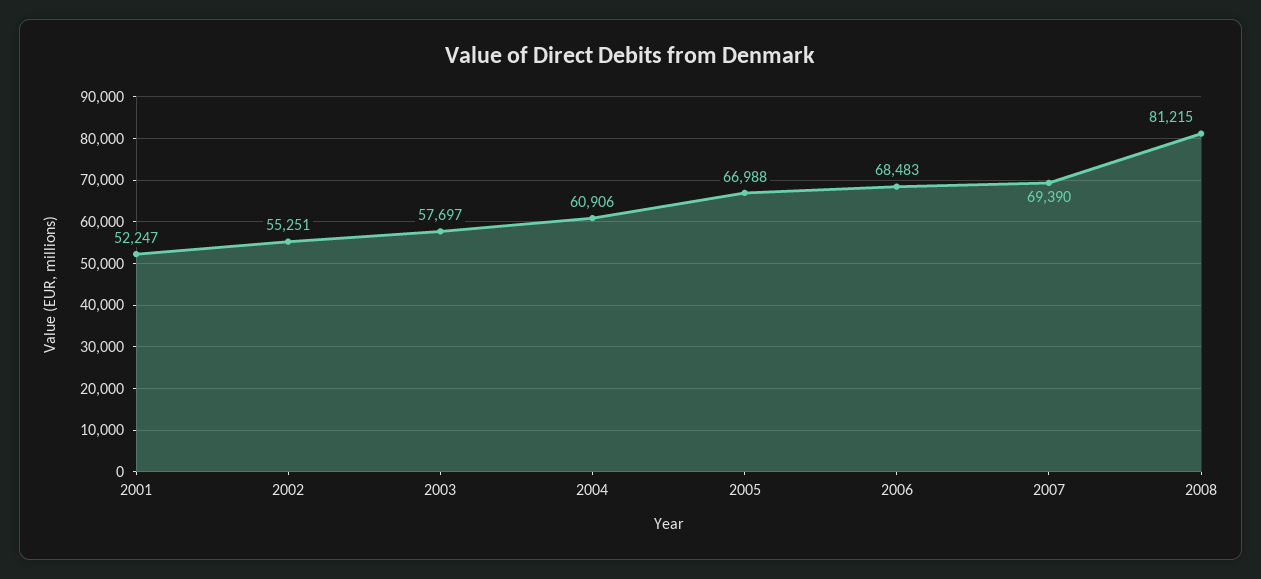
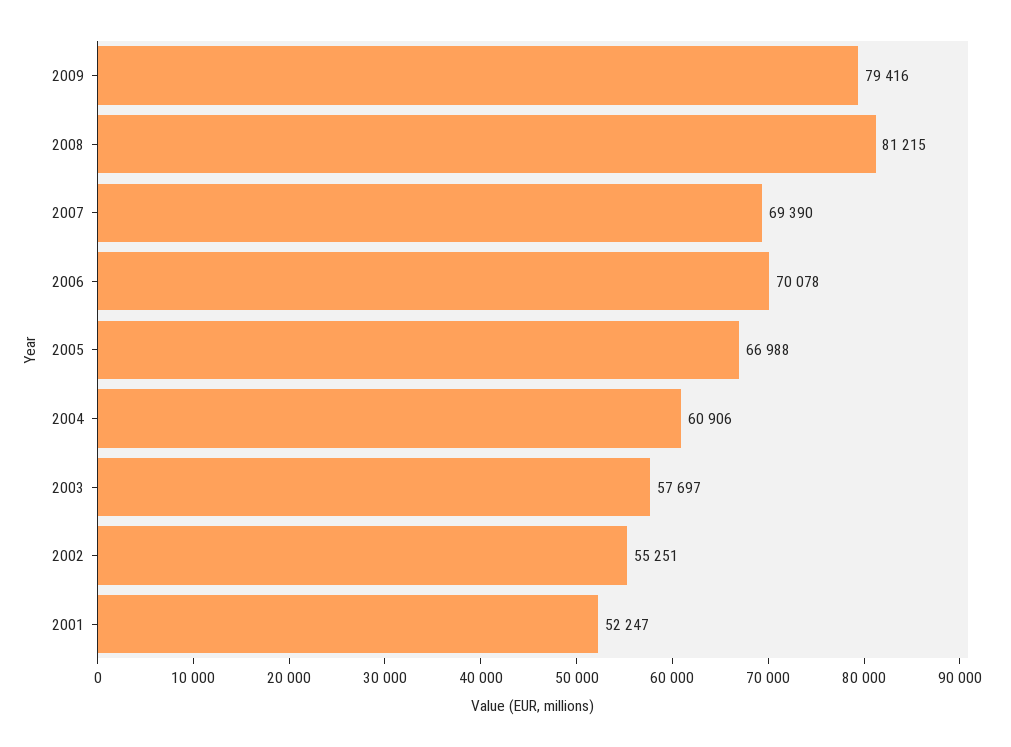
2006: 68483 -> 70078
2009: none -> 79416

